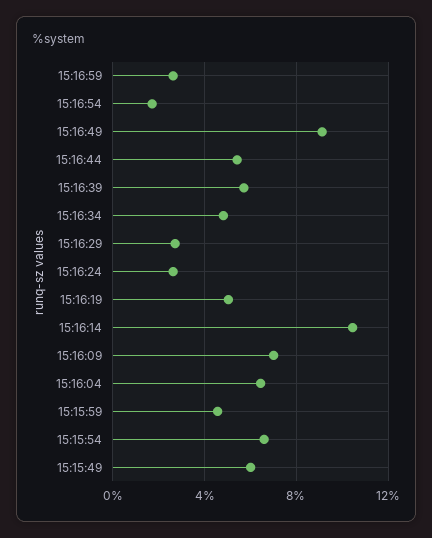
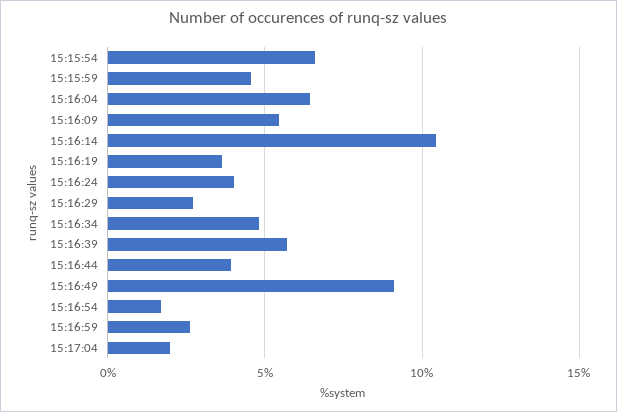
15:16:44: 5.5 -> 4
15:16:24: 2.5 -> 4
15:16:19: 5 -> 3.5
15:16:09: 7 -> 5.5
15:15:49: 6 -> none
15:17:04: none -> 2

